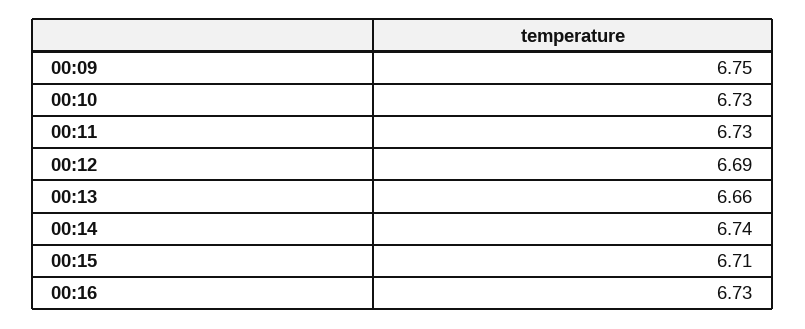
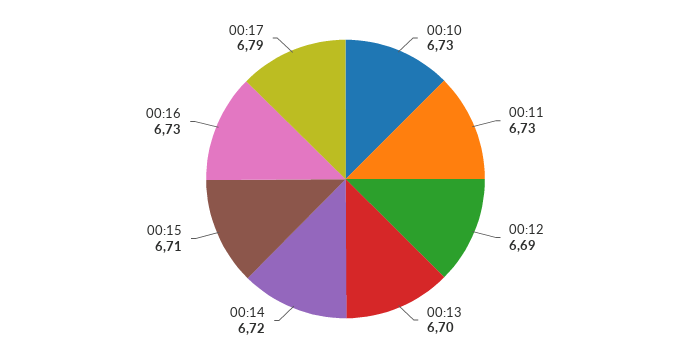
00:09: 6.75 -> none
00:13: 6.66 -> 6.7
00:14: 6.74 -> 6.72
00:17: none -> 6.79

